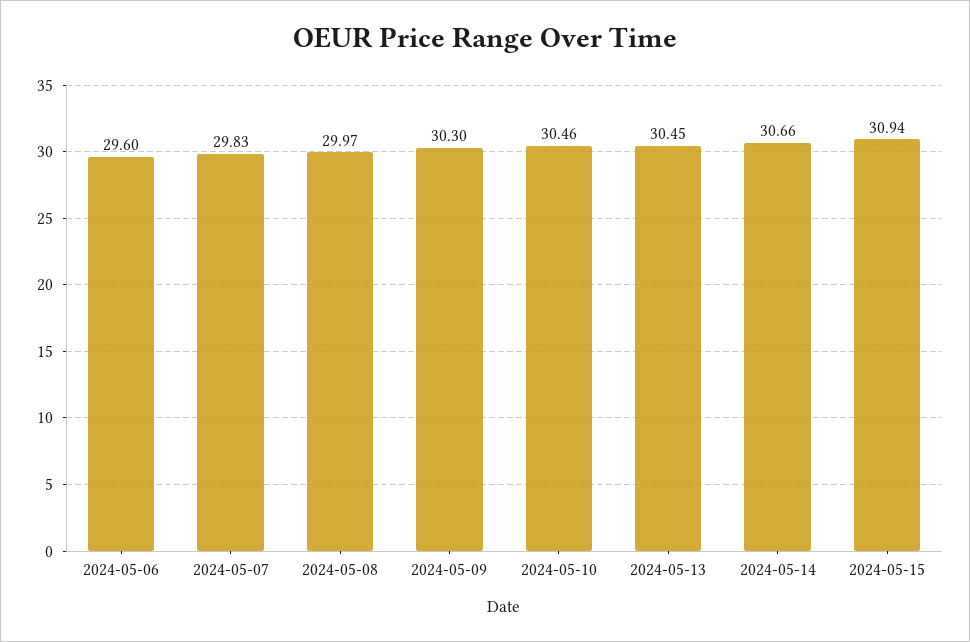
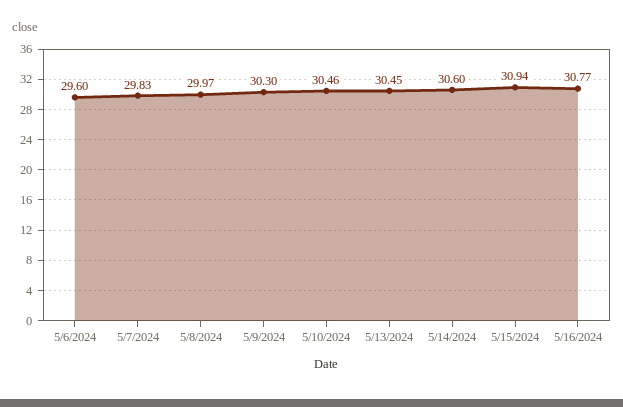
2024-05-14: 30.66 -> 30.6
5/16/2024: none -> 30.77

